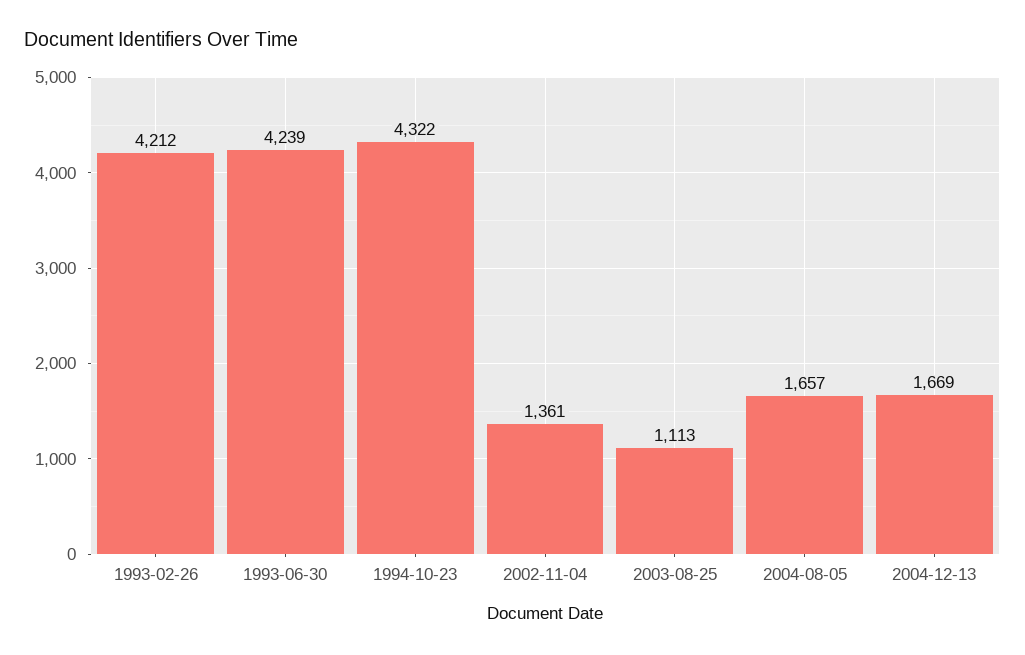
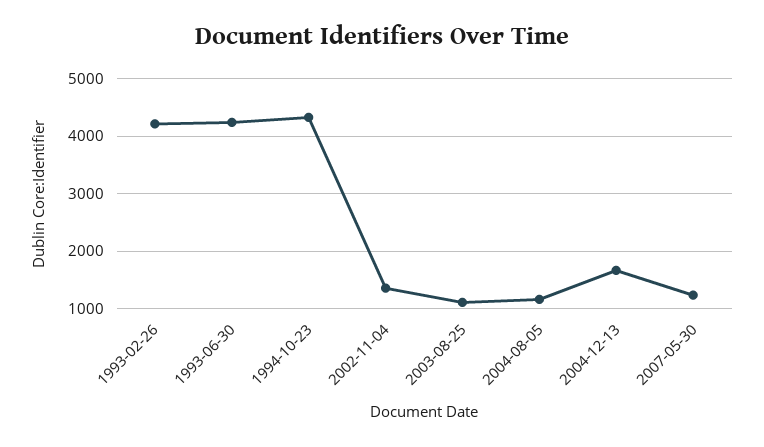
2004-08-05: 1657 -> 1200
2007-05-30: none -> 1200

